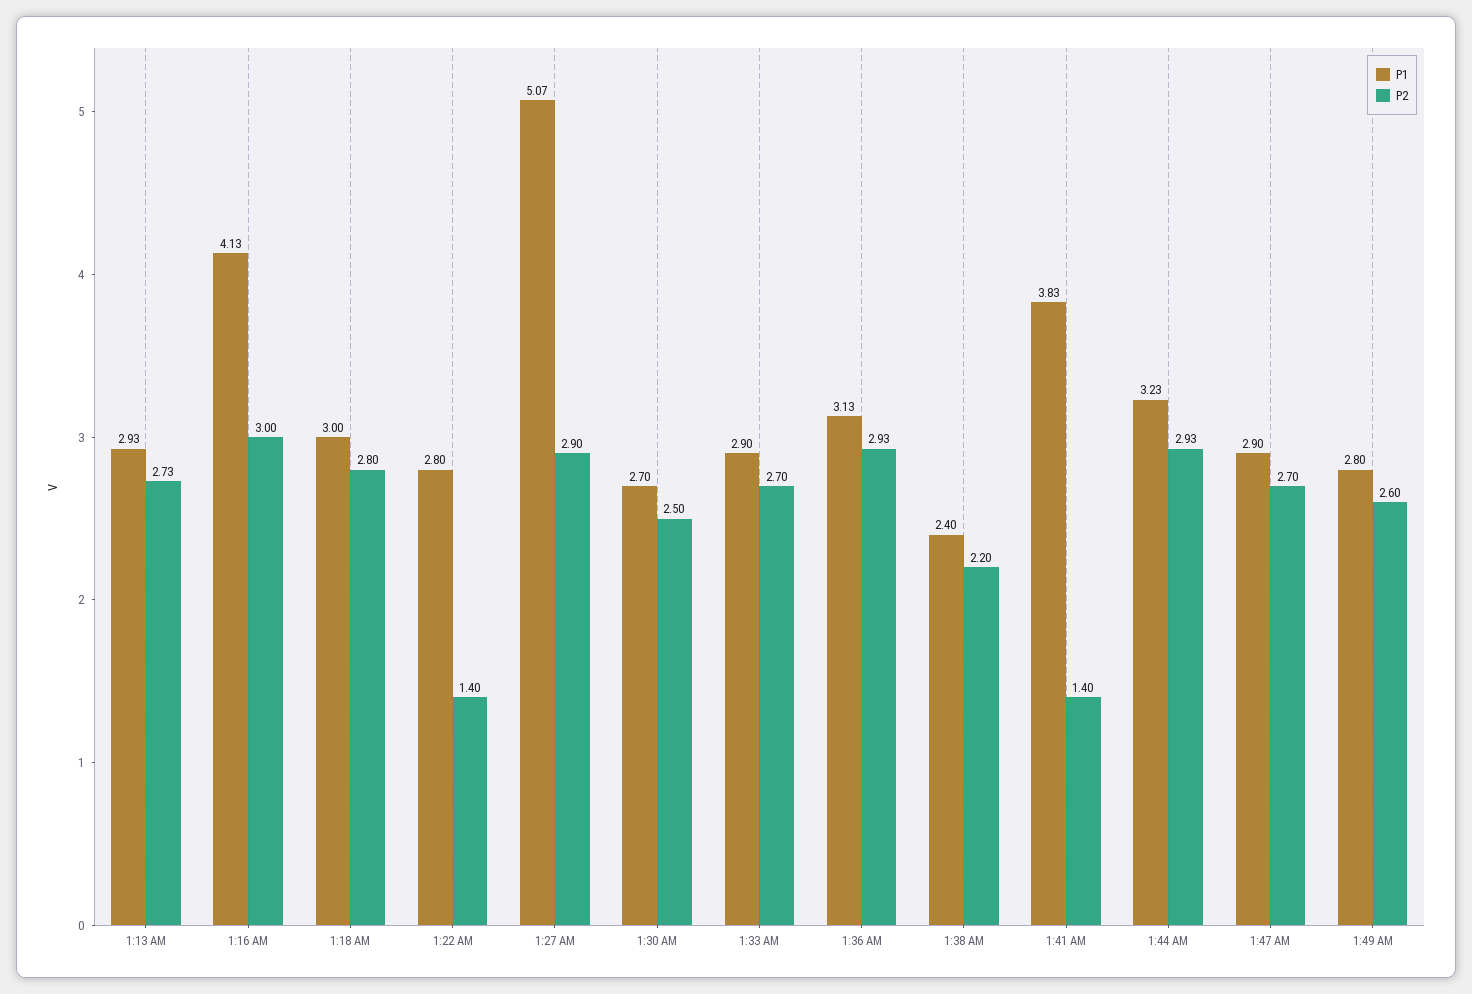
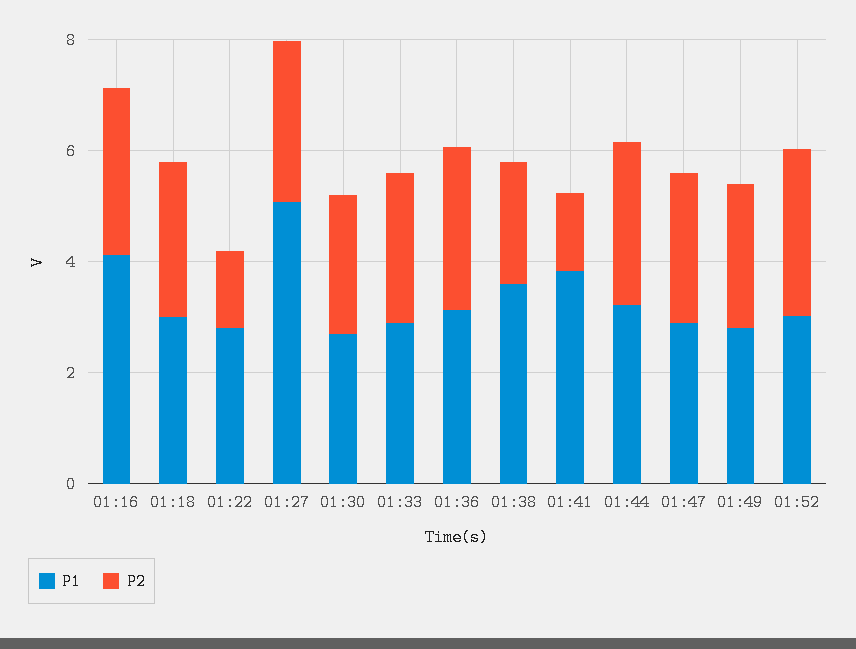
P1, 1:13 AM: 2.93 -> none
P2, 1:13 AM: 2.73 -> none
P1, 1:38 AM: 2.4 -> 3.5
P1, 01:52: none -> 3
P2, 01:52: none -> 3

